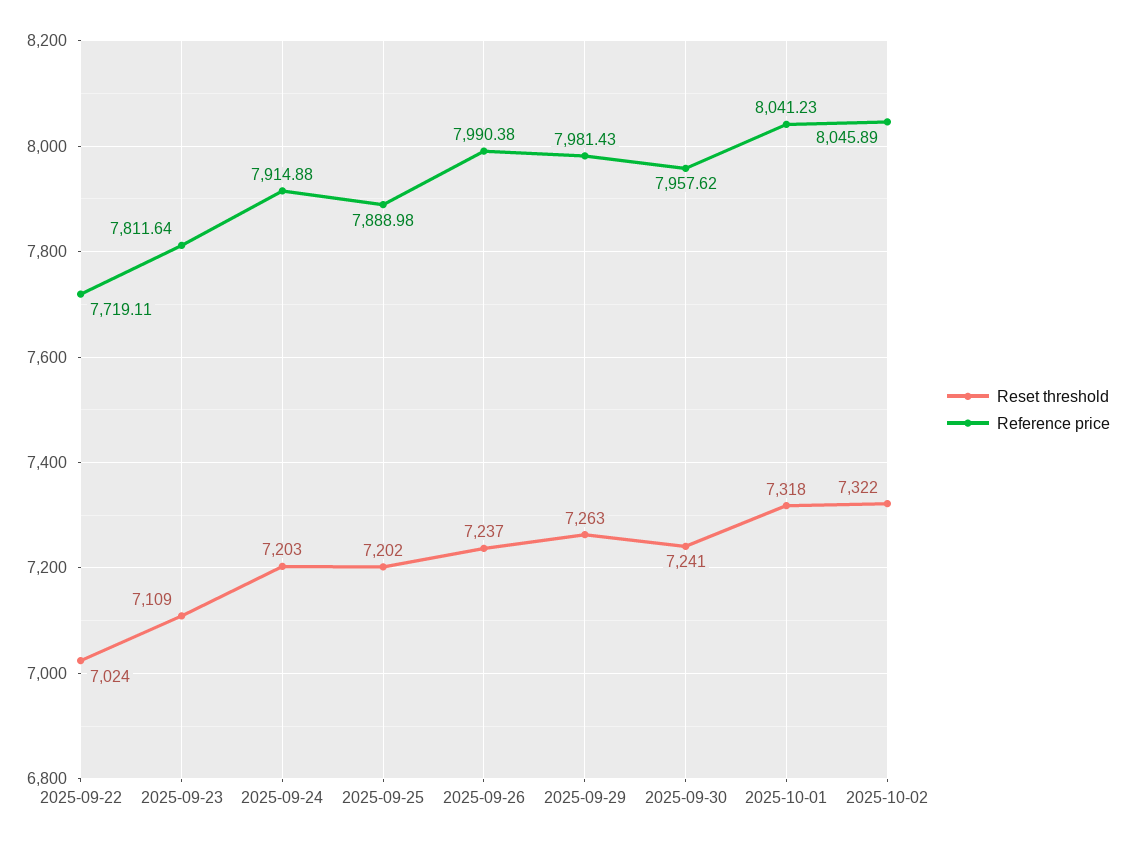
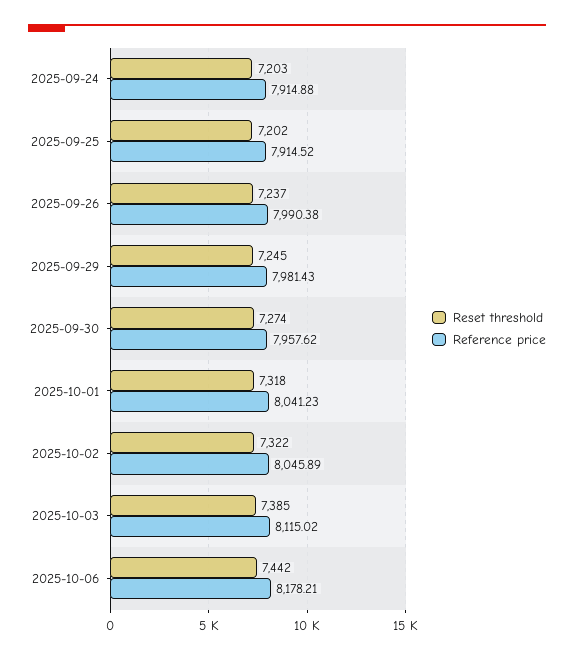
Reset threshold, 2025-09-22: 7024 -> none
Reference price, 2025-09-22: 7719.11 -> none
Reset threshold, 2025-09-23: 7109 -> none
Reference price, 2025-09-23: 7811.64 -> none
Reference price, 2025-09-25: 7888.98 -> 7914.52
Reset threshold, 2025-09-29: 7263 -> 7245
Reset threshold, 2025-09-30: 7241 -> 7274
Reset threshold, 2025-10-03: none -> 7385
Reference price, 2025-10-03: none -> 8115.02
Reset threshold, 2025-10-06: none -> 7442
Reference price, 2025-10-06: none -> 8178.21

